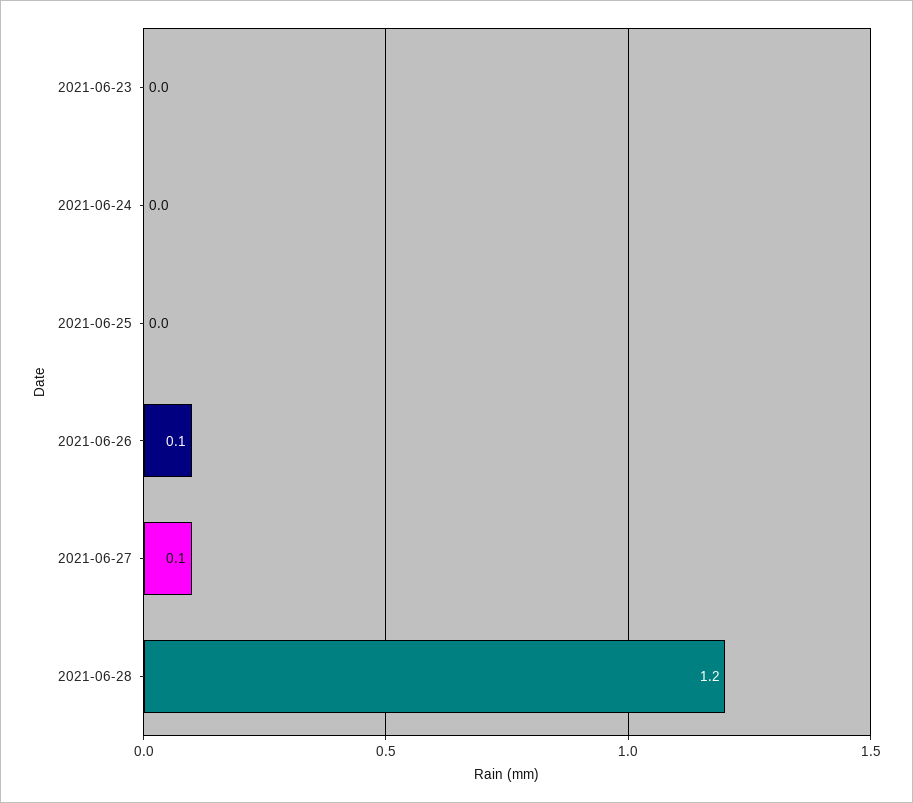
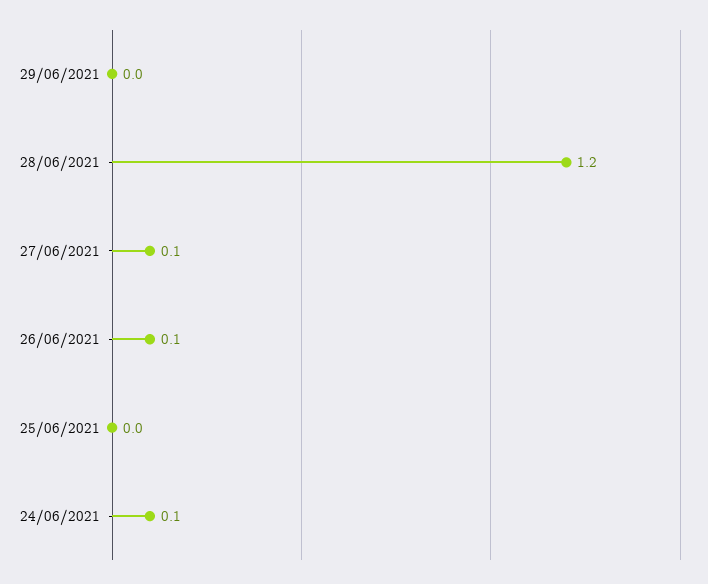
2021-06-23: 0 -> none
2021-06-24: 0 -> 0.1
29/06/2021: none -> 0

